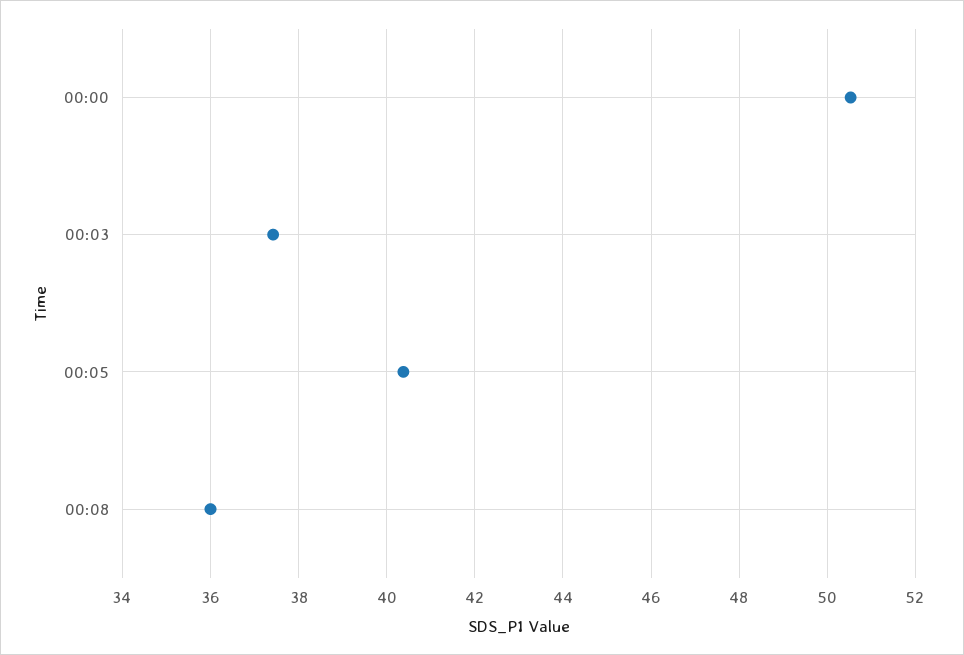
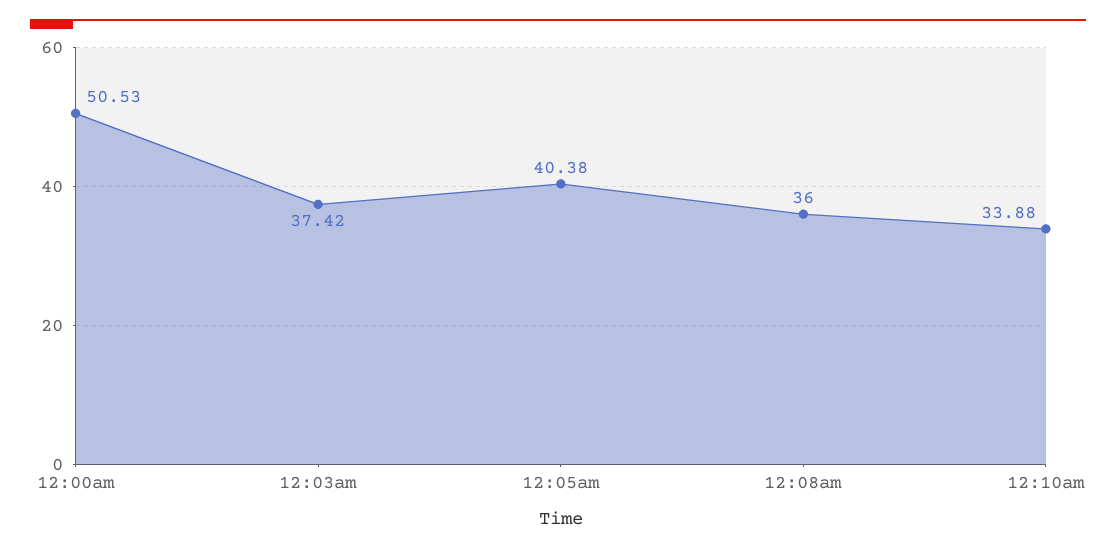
12:10am: none -> 33.88

